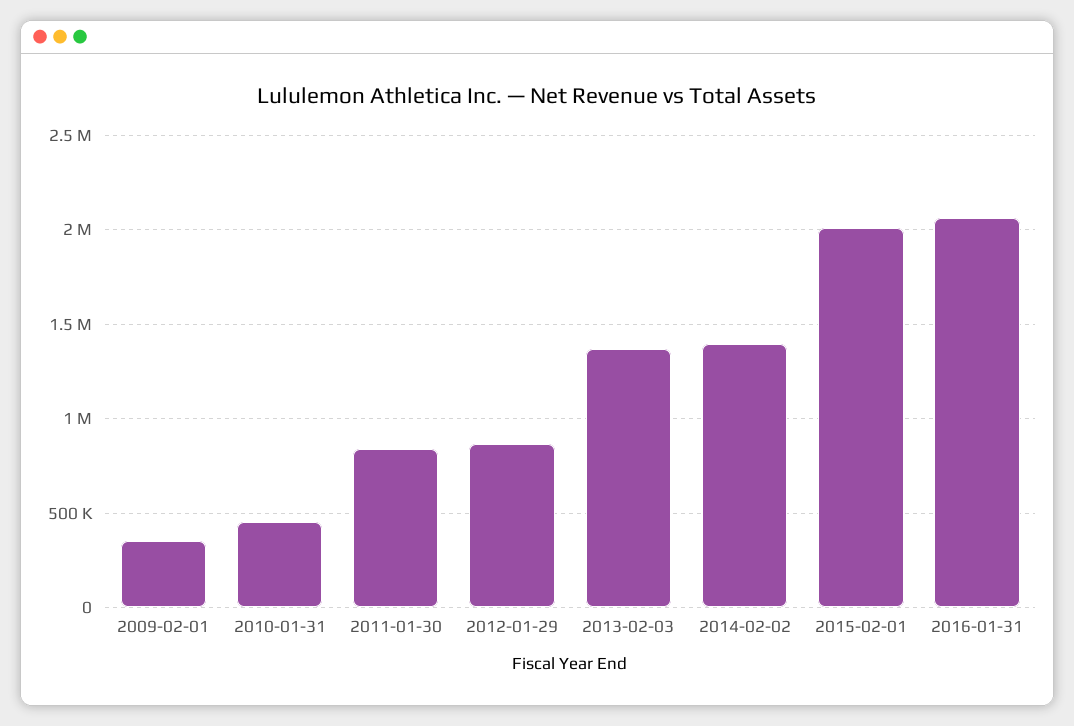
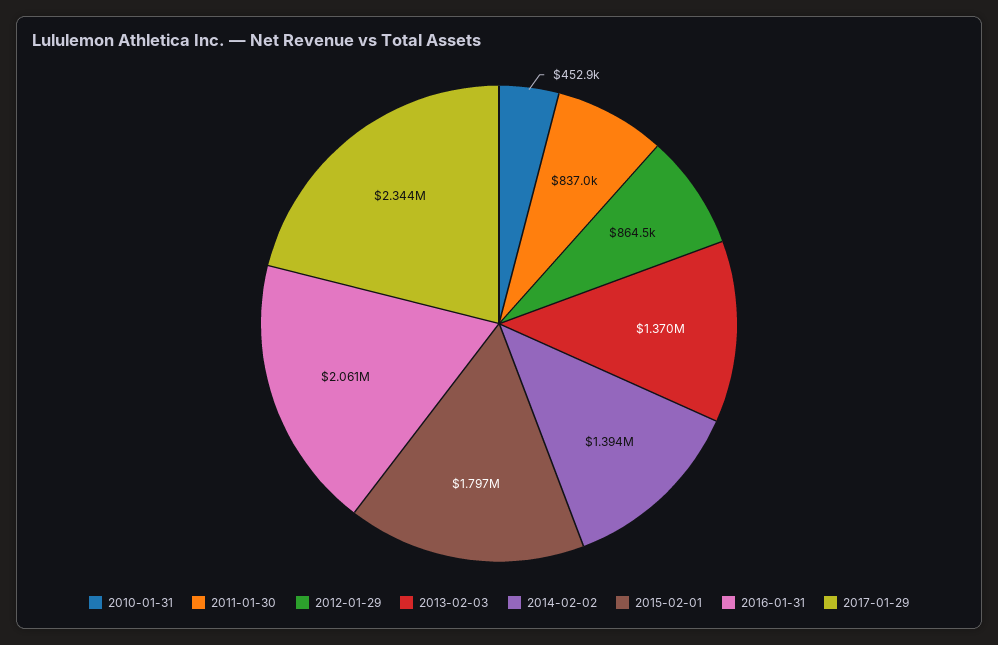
2009-02-01: 350000 -> none
2015-02-01: 2000000 -> 1797000
2017-01-29: none -> 2344000

